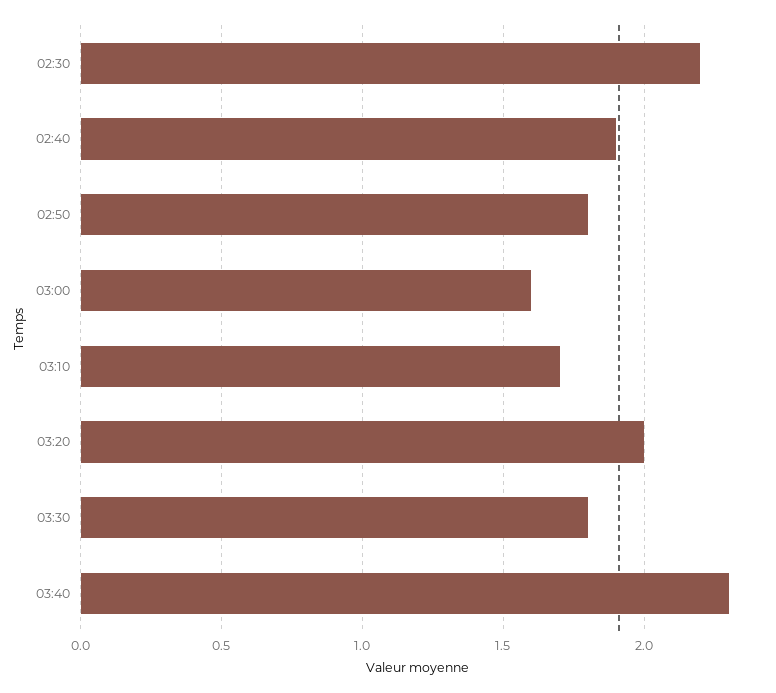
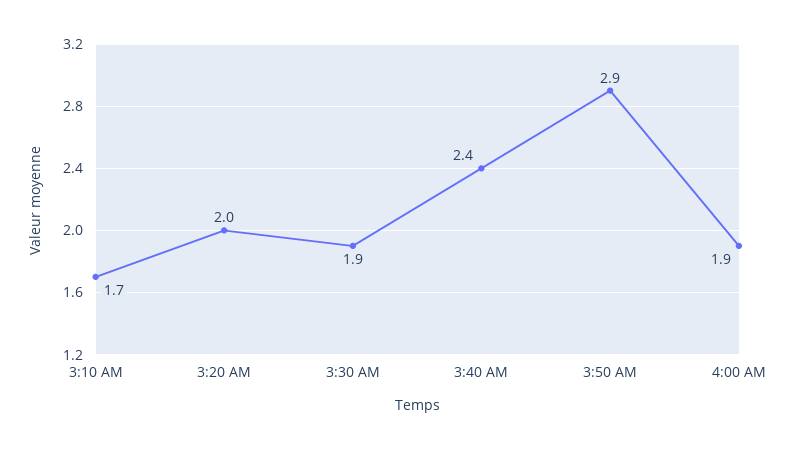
02:30: 2.2 -> none
02:40: 1.9 -> none
02:50: 1.8 -> none
03:00: 1.6 -> none
03:30: 1.8 -> 1.9
03:40: 2.3 -> 2.4
3:50 AM: none -> 2.9
4:00 AM: none -> 1.9

